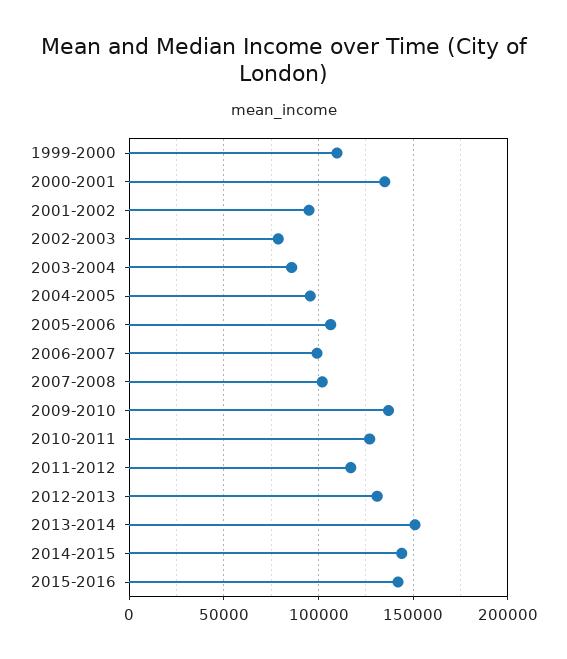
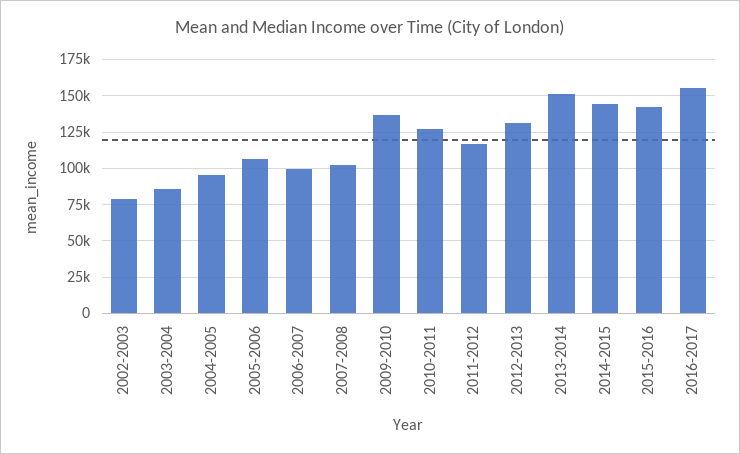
1999-2000: 110000 -> none
2000-2001: 135000 -> none
2001-2002: 95000 -> none
2016-2017: none -> 155000

